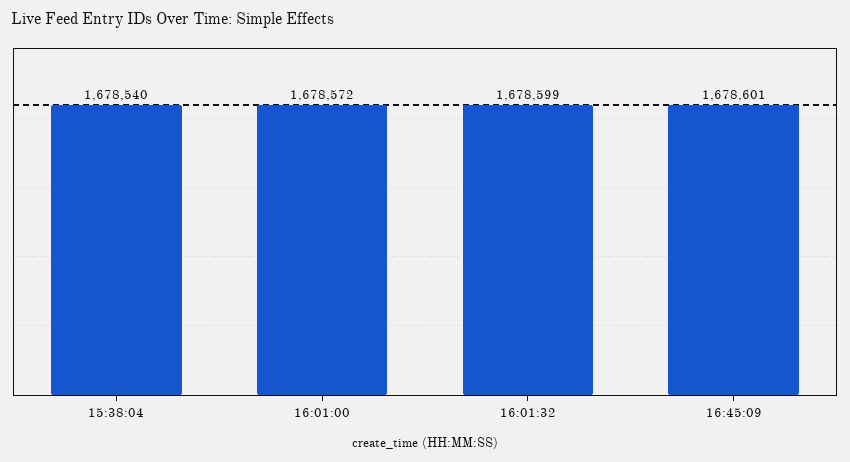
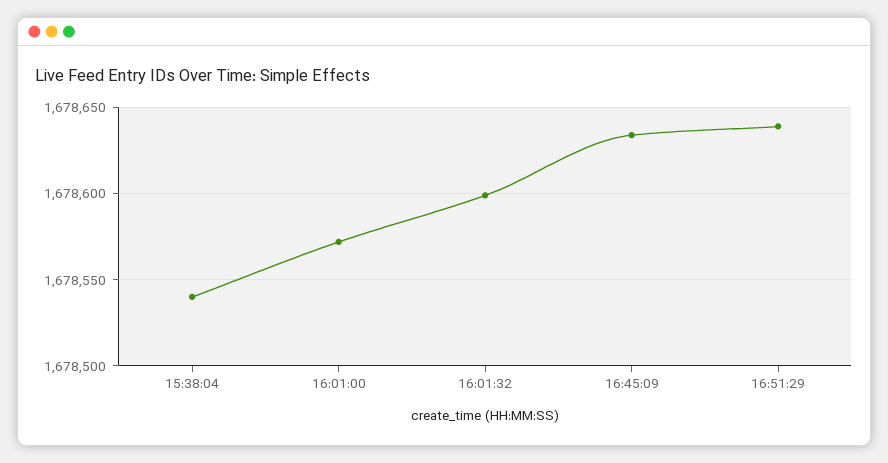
16:45:09: 1678601 -> 1678635
16:51:29: none -> 1678640

